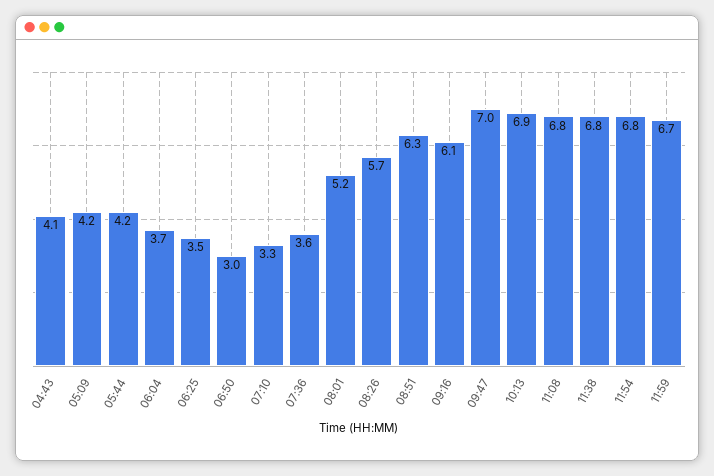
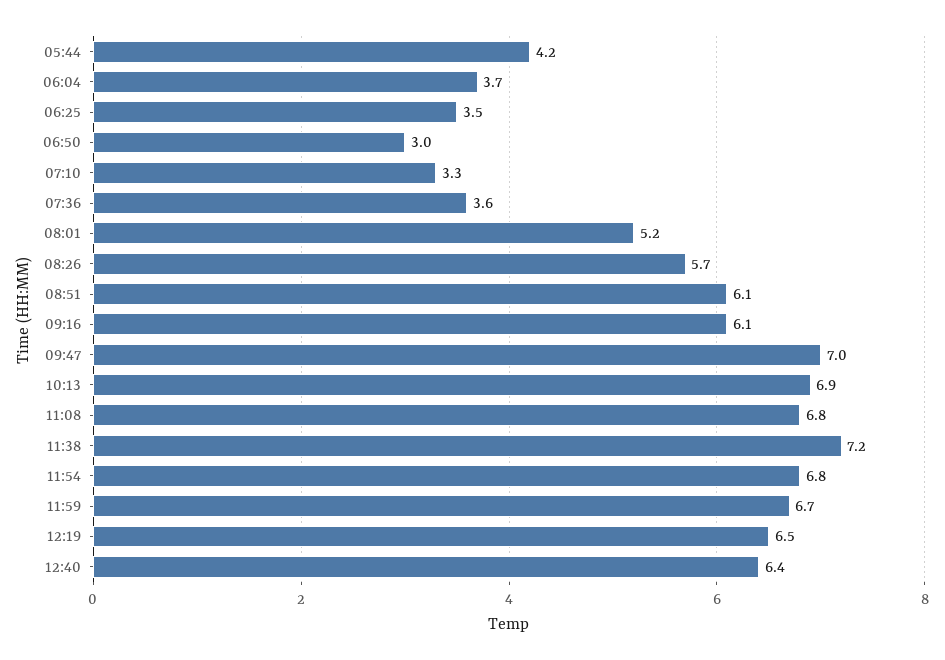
04:43: 4.1 -> none
05:09: 4.2 -> none
08:51: 6.3 -> 6.1
11:38: 6.8 -> 7.2
12:19: none -> 6.5
12:40: none -> 6.4

